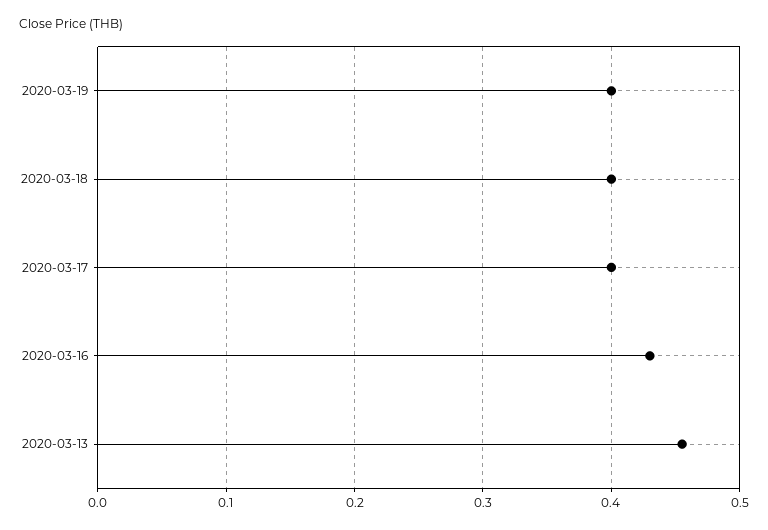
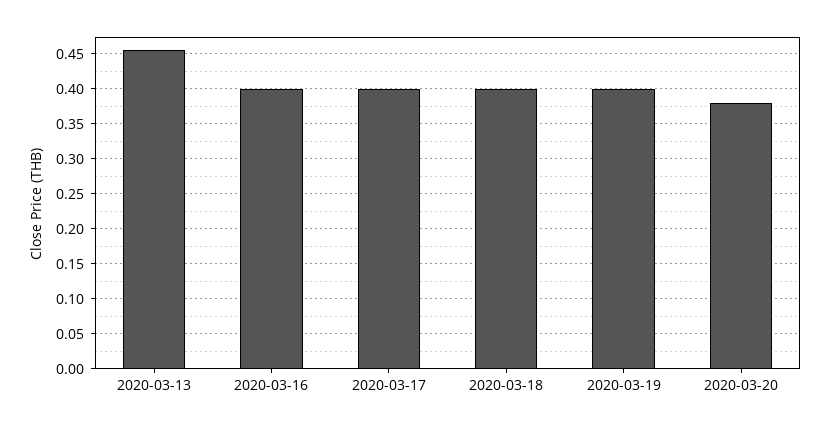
2020-03-16: 0.43 -> 0.4
2020-03-20: none -> 0.38

